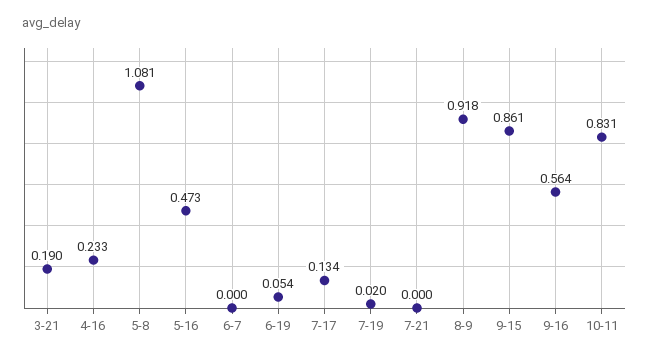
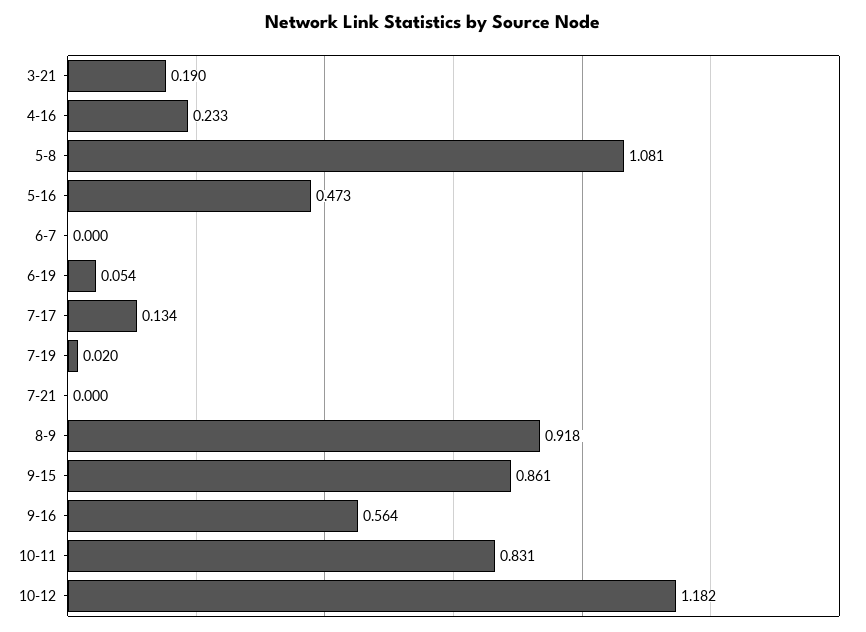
10-12: none -> 1.182

